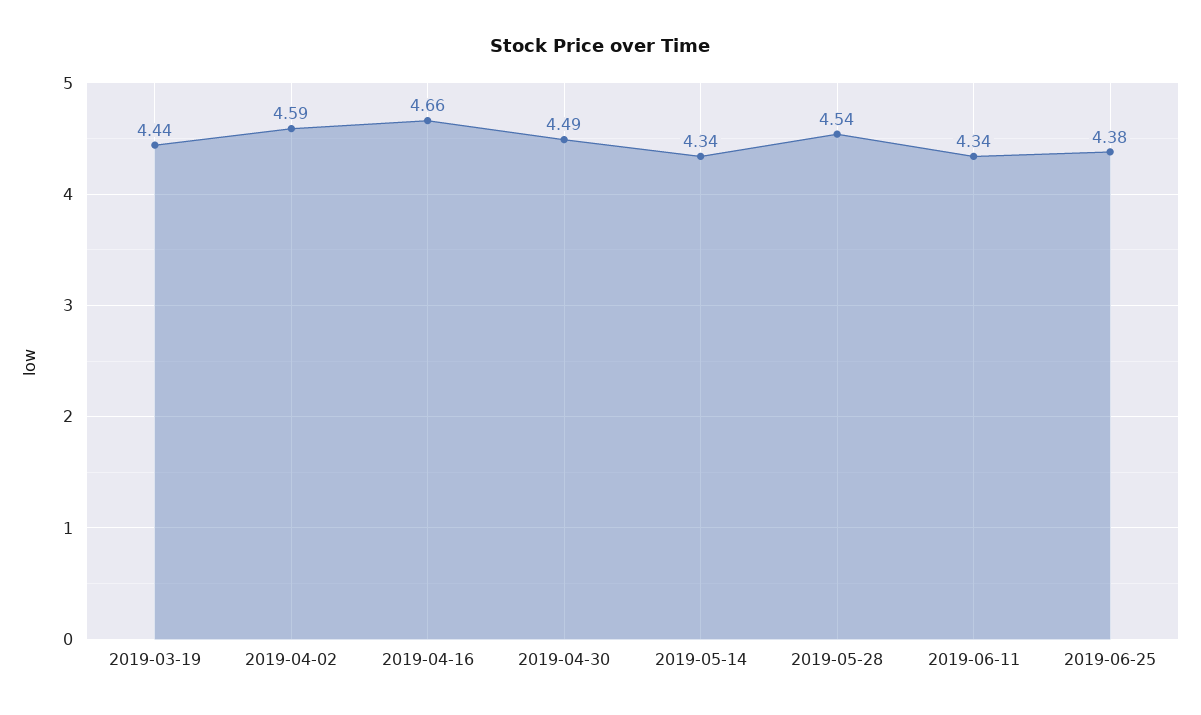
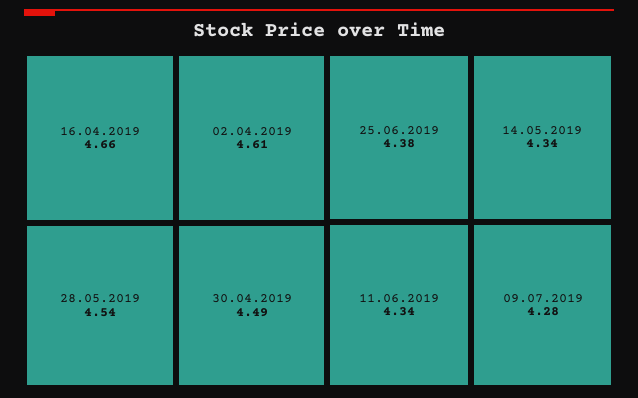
2019-03-19: 4.44 -> none
2019-04-02: 4.59 -> 4.61
09.07.2019: none -> 4.28

